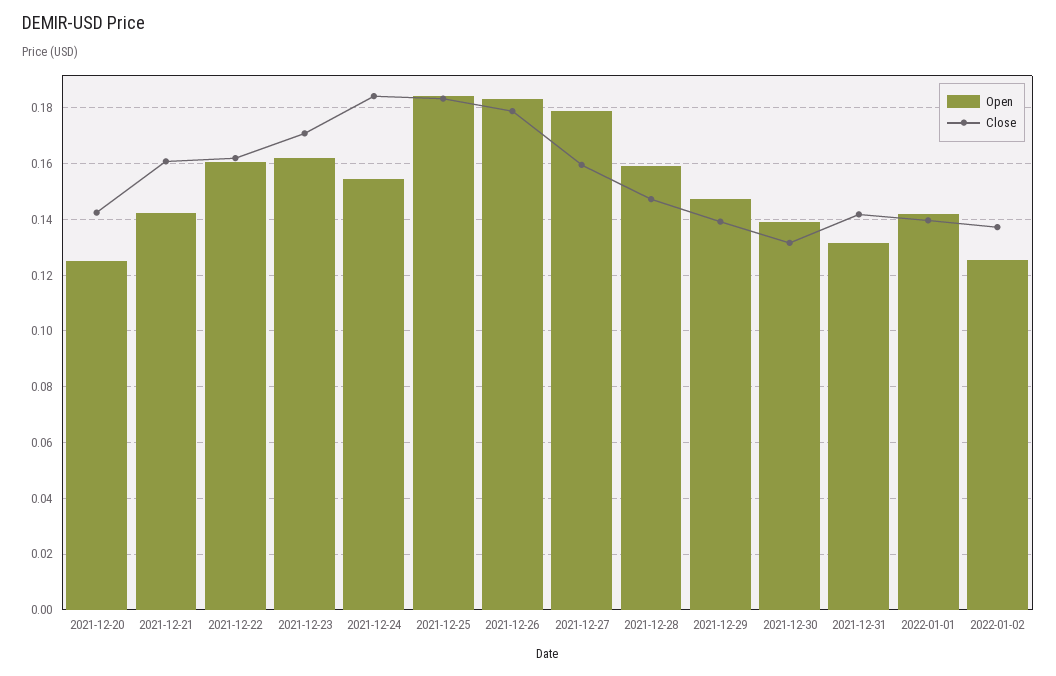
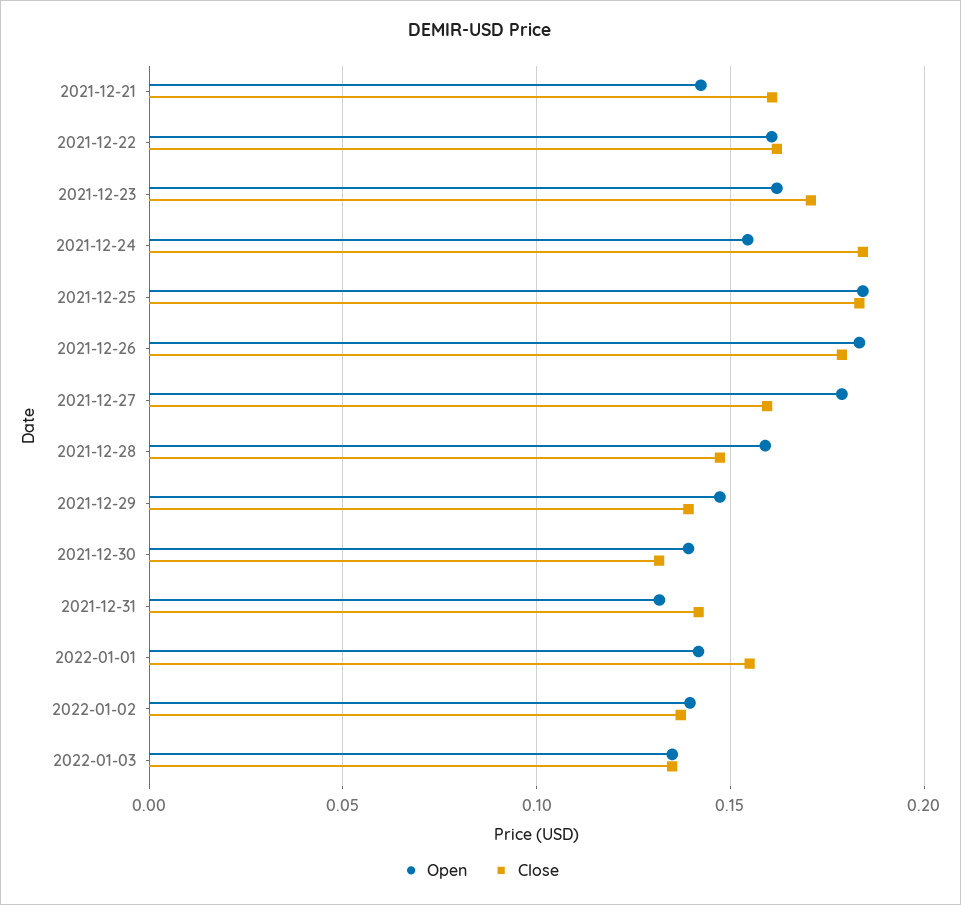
Open, 2021-12-20: 0.125 -> none
Close, 2021-12-20: 0.1425 -> none
Close, 2022-01-01: 0.14 -> 0.155
Open, 2022-01-02: 0.125 -> 0.14
Open, 2022-01-03: none -> 0.135
Close, 2022-01-03: none -> 0.135

